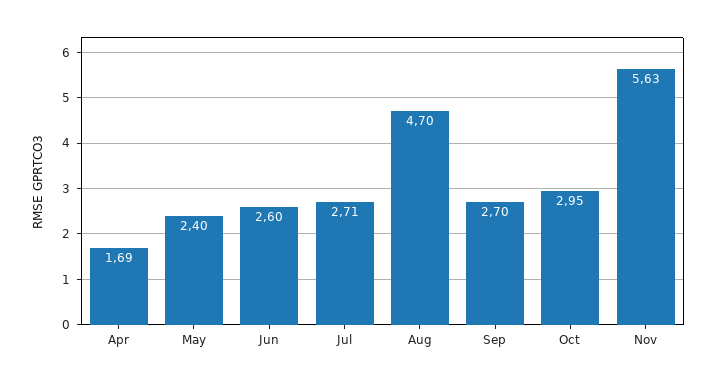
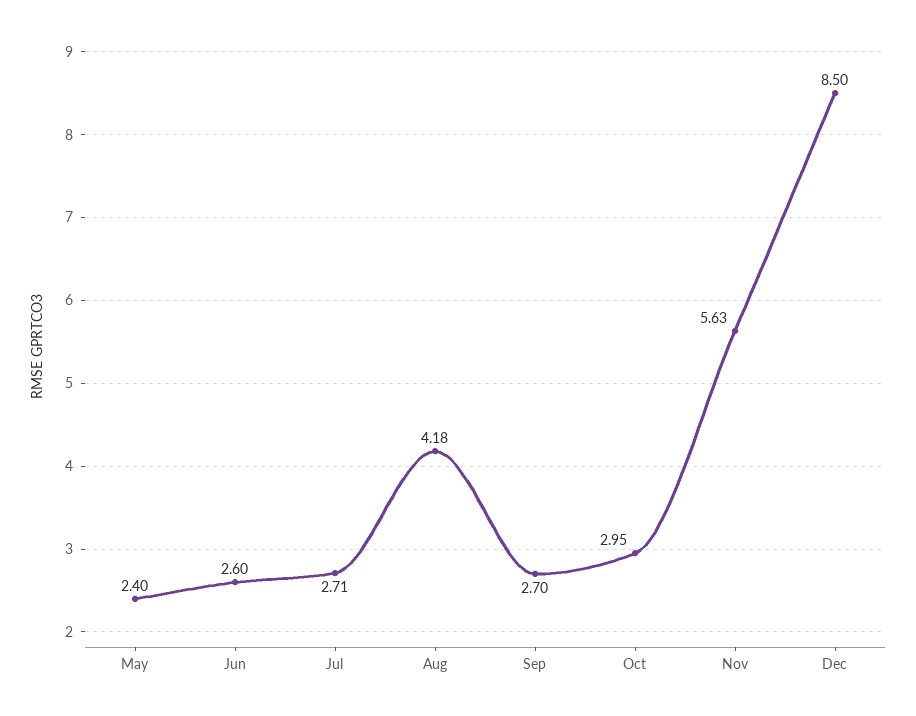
Apr: 1.69 -> none
Aug: 4.7 -> 4.18
Dec: none -> 8.5

